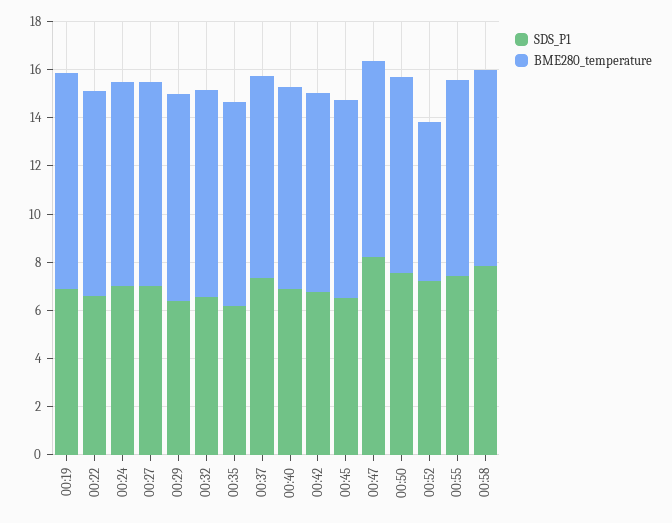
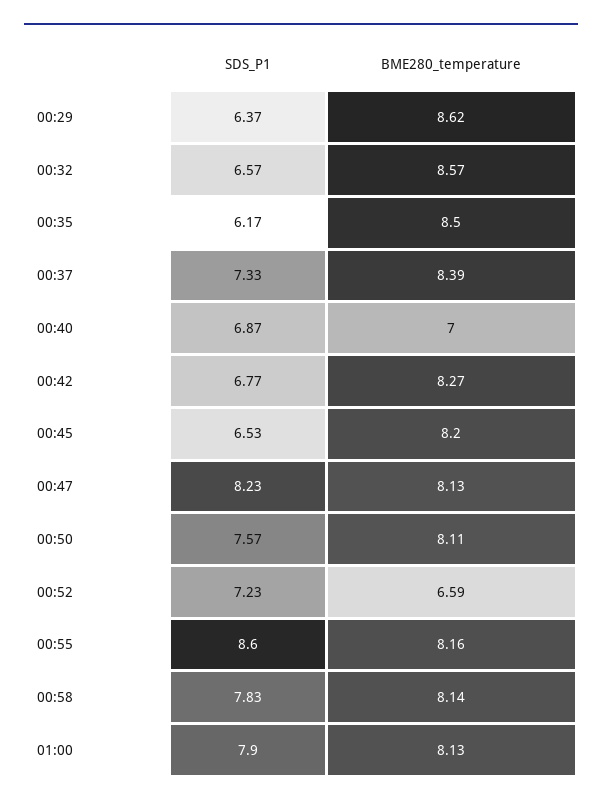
SDS_P1, 00:19: 7 -> none
BME280_temperature, 00:19: 9 -> none
SDS_P1, 00:22: 6.5 -> none
BME280_temperature, 00:22: 8.5 -> none
SDS_P1, 00:24: 7 -> none
BME280_temperature, 00:24: 8.5 -> none
SDS_P1, 00:27: 7 -> none
BME280_temperature, 00:27: 8.5 -> none
BME280_temperature, 00:40: 8.5 -> 7
SDS_P1, 00:55: 7.5 -> 8.6
SDS_P1, 01:00: none -> 7.9
BME280_temperature, 01:00: none -> 8.13

